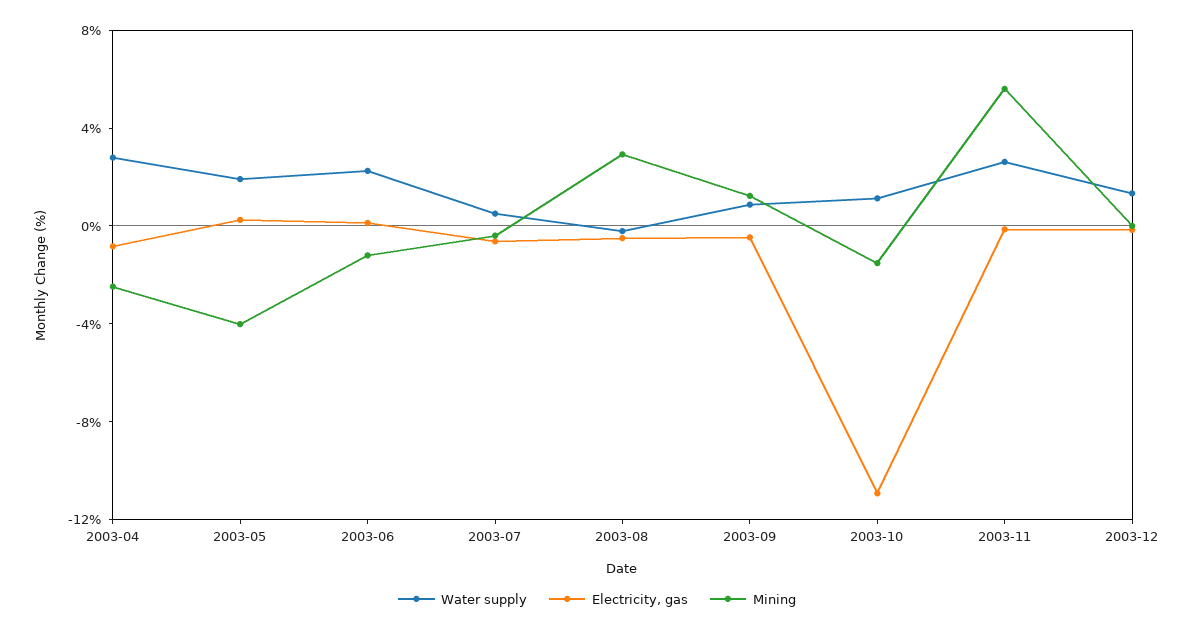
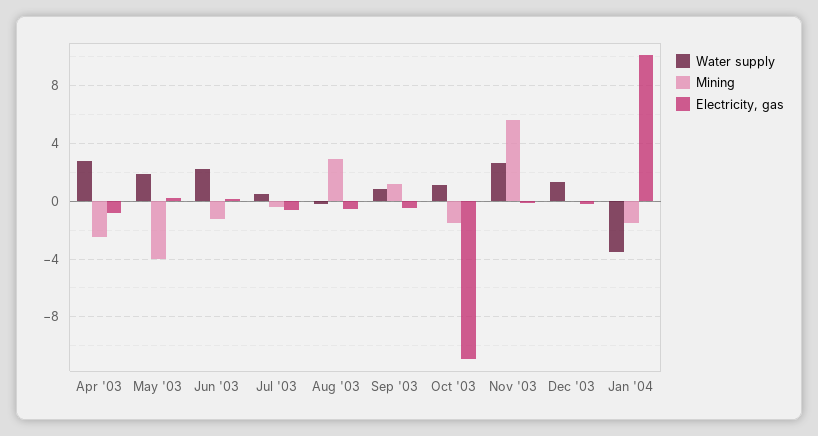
Water supply, Jan '04: none -> -3.5
Mining, Jan '04: none -> -1.5
Electricity, gas, Jan '04: none -> 10

